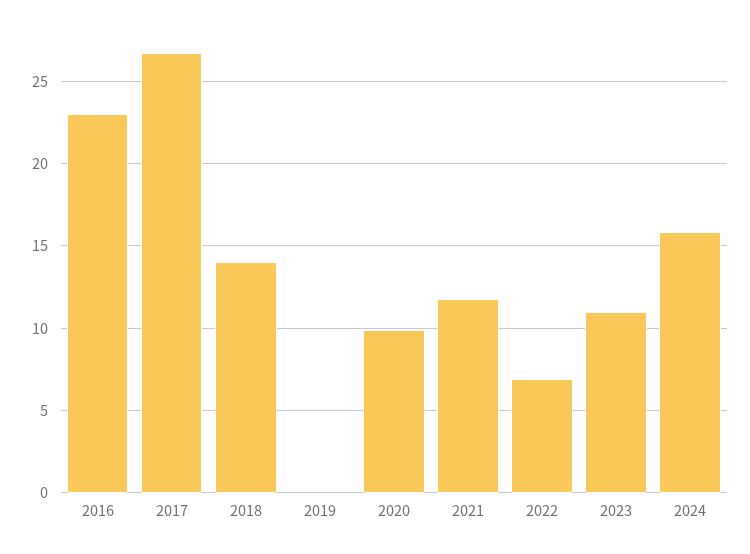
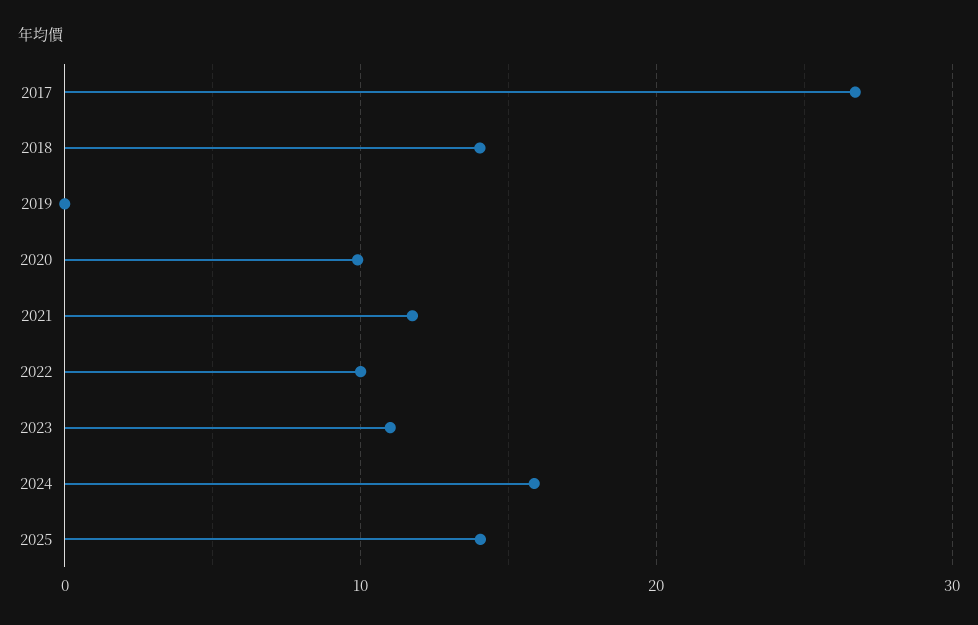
2016: 23 -> none
2022: 7 -> 10
2025: none -> 14

